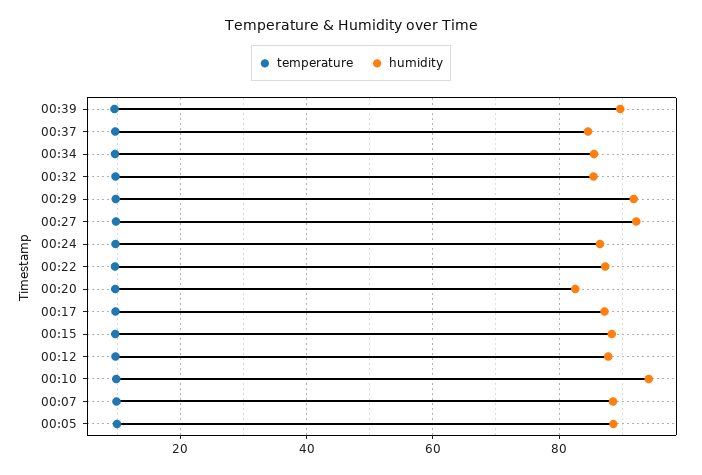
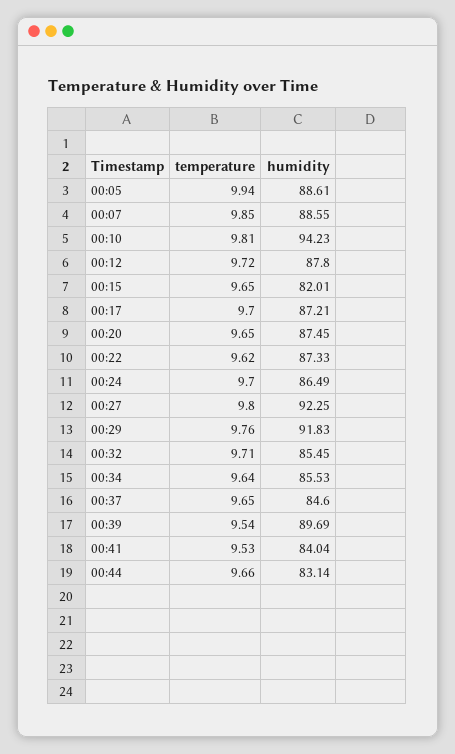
humidity, 00:20: 82 -> 87.45
humidity, 00:15: 88 -> 82.01
temperature, 00:41: none -> 9.53
humidity, 00:41: none -> 84.04
temperature, 00:44: none -> 9.66
humidity, 00:44: none -> 83.14

